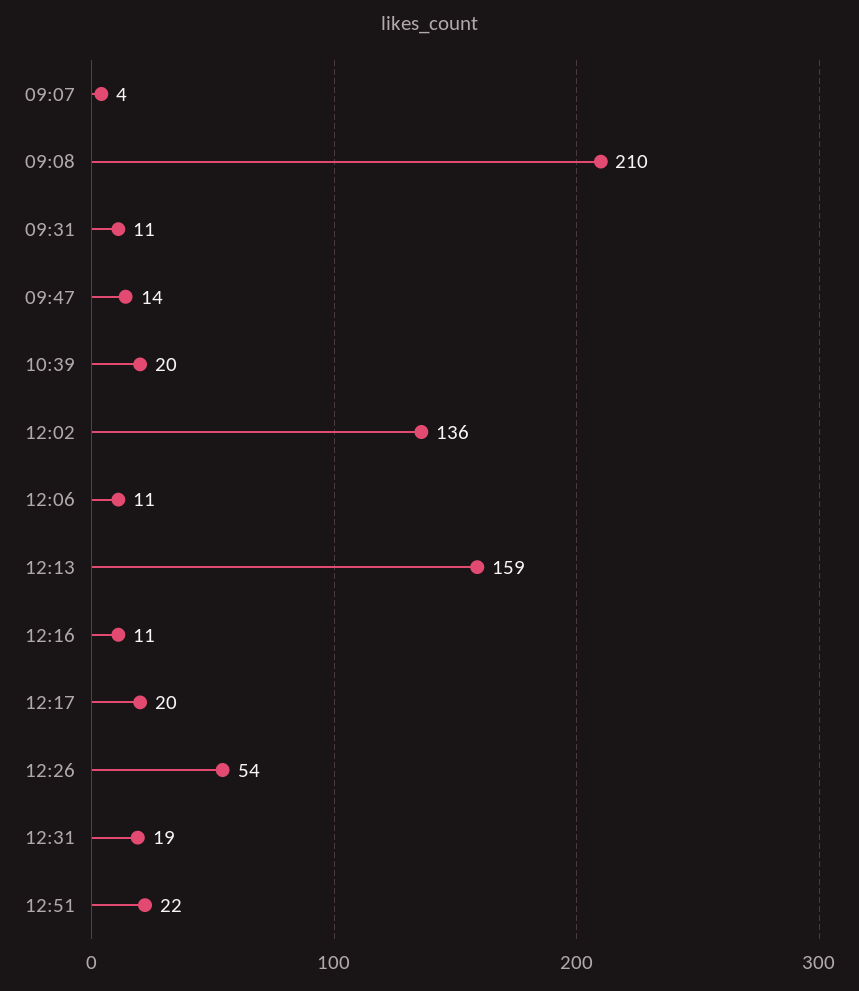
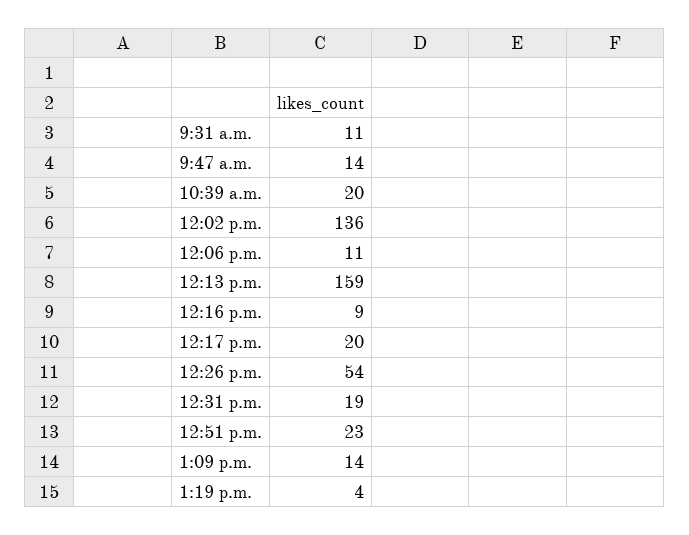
09:07: 4 -> none
09:08: 210 -> none
12:16: 11 -> 9
12:51: 22 -> 23
1:09 p.m.: none -> 14
1:19 p.m.: none -> 4

